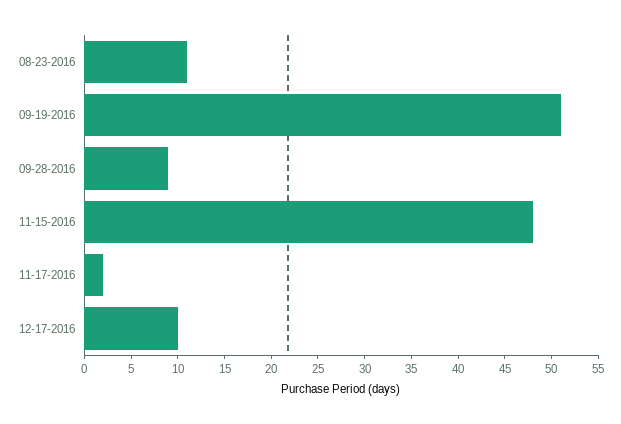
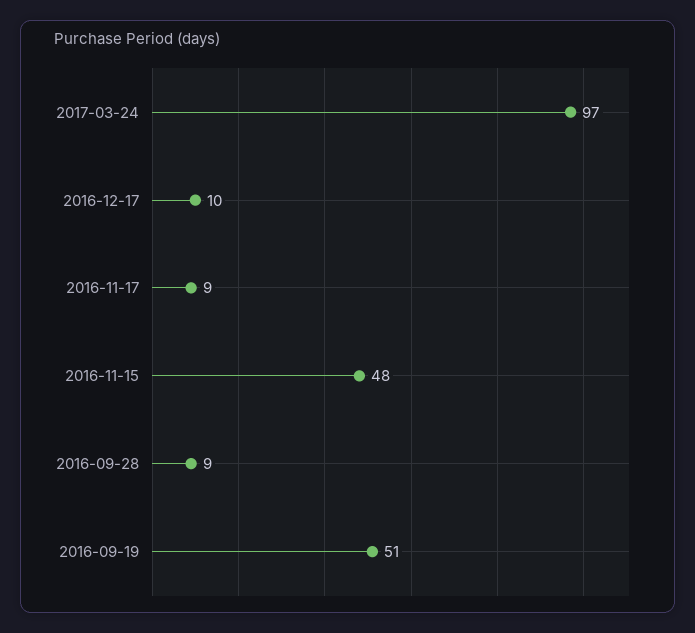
08-23-2016: 11 -> none
11-17-2016: 2 -> 9
2017-03-24: none -> 97

